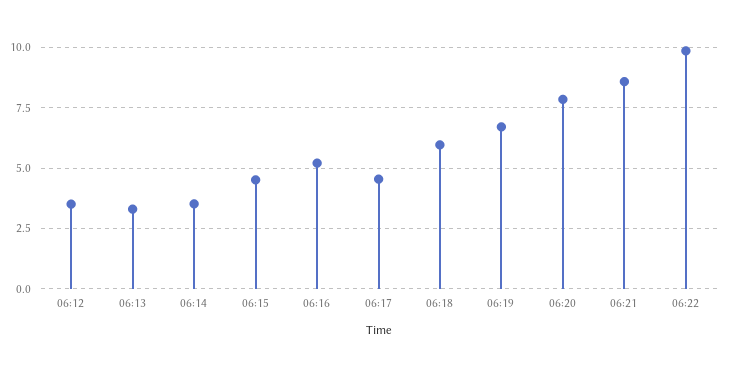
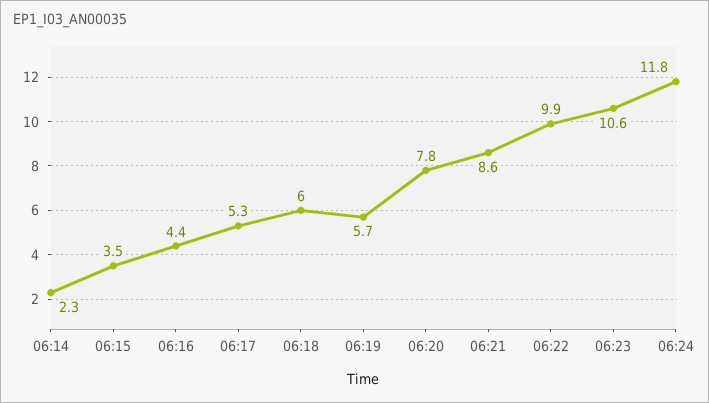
06:12: 3.5 -> none
06:13: 3.25 -> none
06:14: 3.5 -> 2.3
06:15: 4.5 -> 3.5
06:16: 5.25 -> 4.4
06:17: 4.5 -> 5.3
06:19: 6.75 -> 5.7
06:23: none -> 10.6
06:24: none -> 11.8

